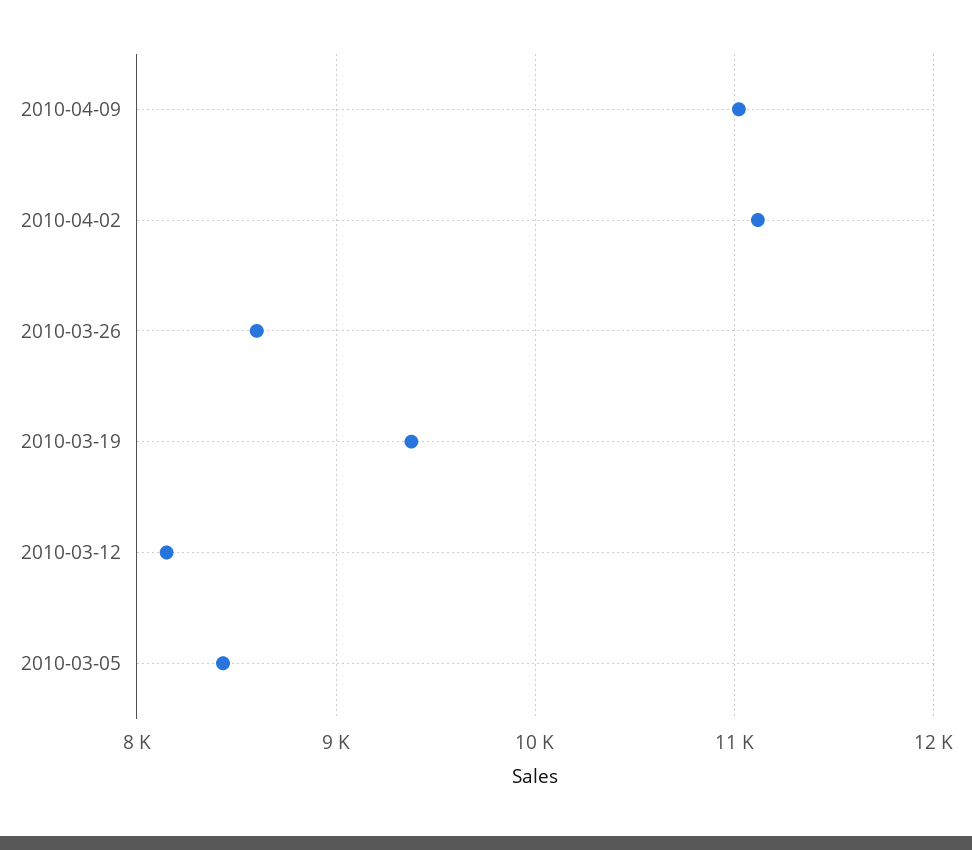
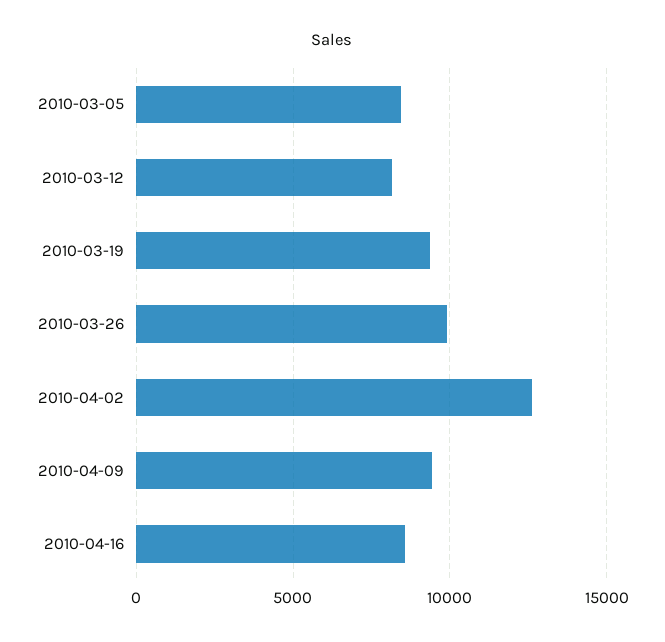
2010-04-09: 11000 -> 9500
2010-04-02: 11100 -> 12500
2010-03-26: 8600 -> 10000
2010-04-16: none -> 8500

